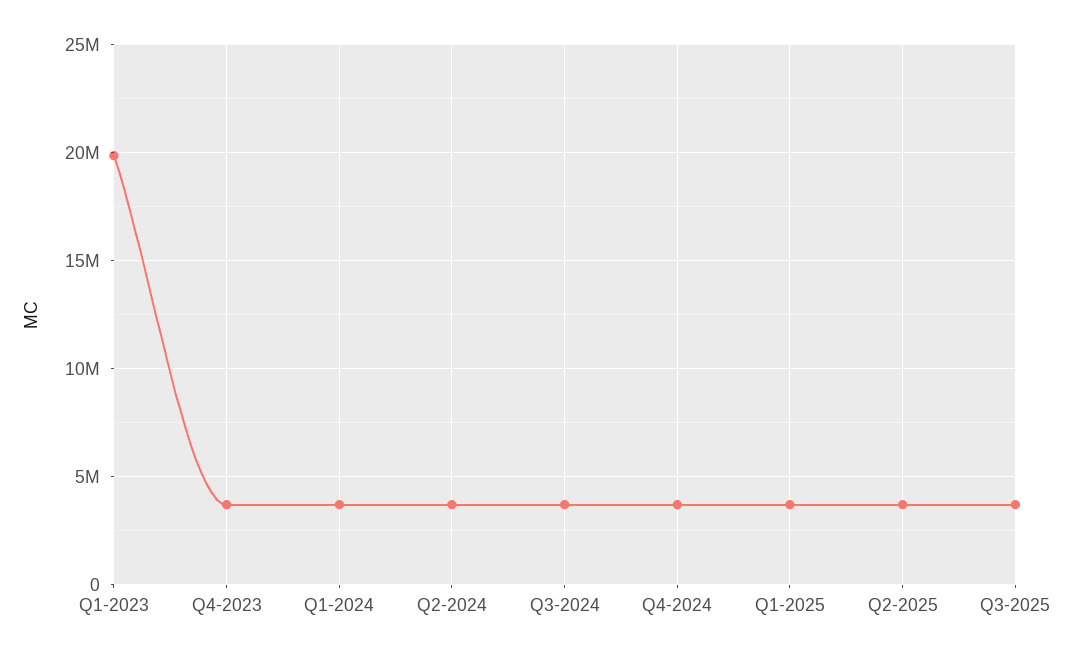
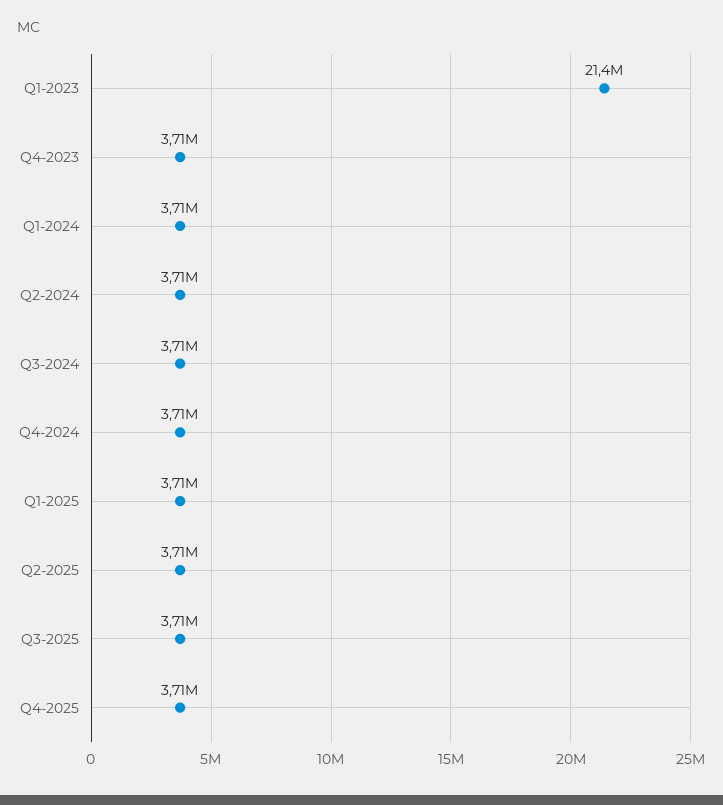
Q1-2023: 20000000 -> 21400000
Q4-2025: none -> 3710000

